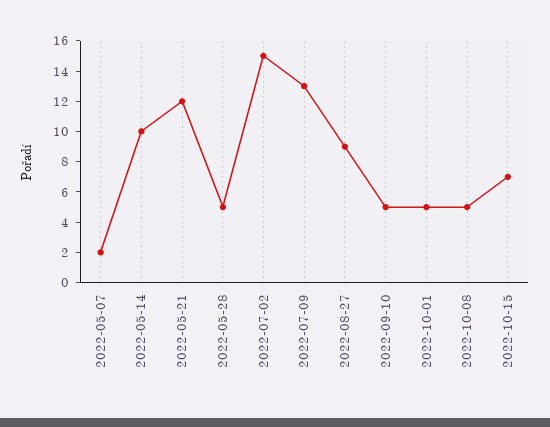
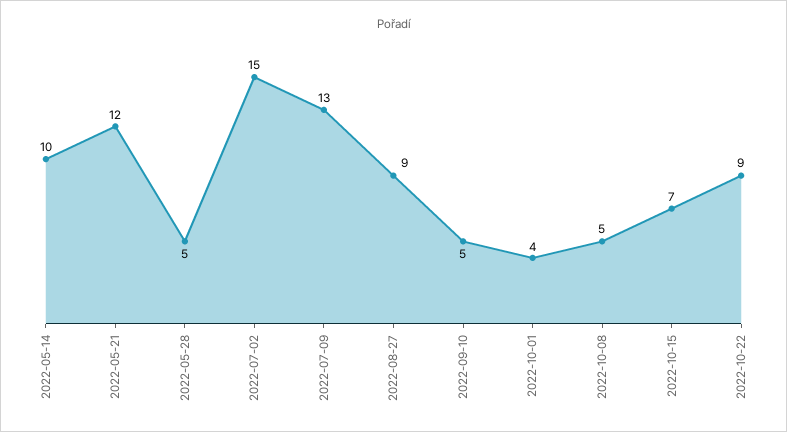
2022-05-07: 2 -> none
2022-10-01: 5 -> 4
2022-10-22: none -> 9

